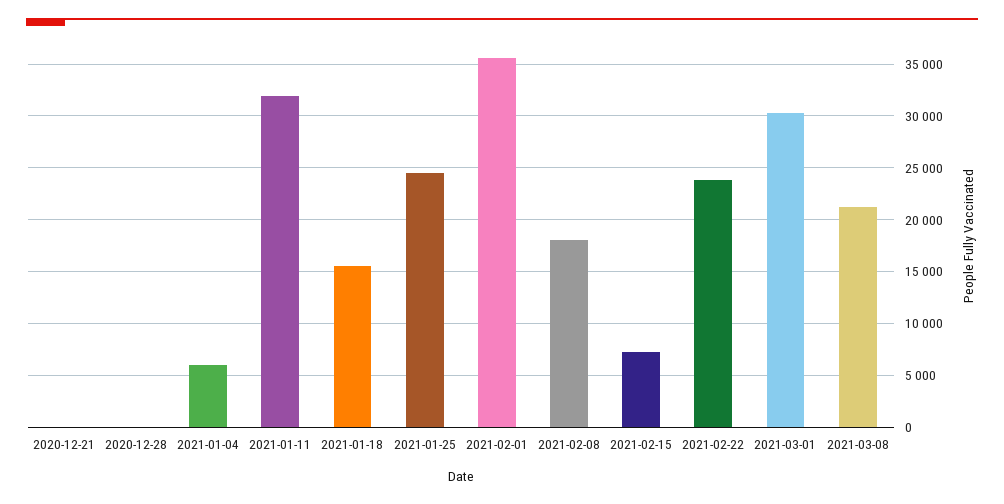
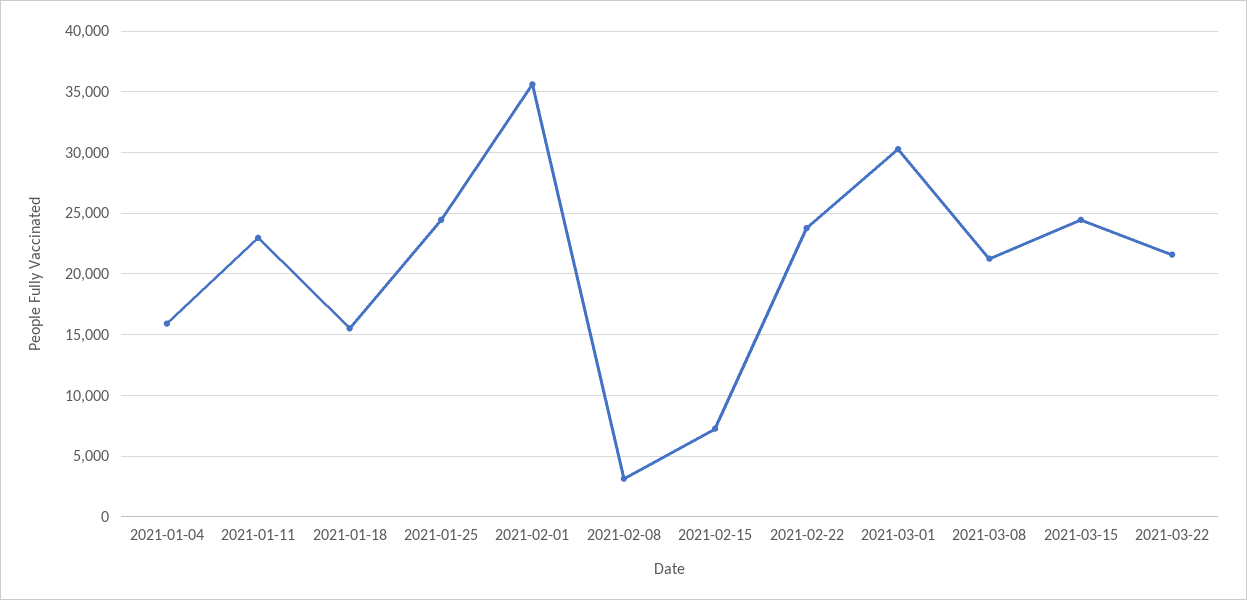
2020-12-21: 0 -> none
2020-12-28: 0 -> none
2021-01-04: 6000 -> 16000
2021-01-11: 32000 -> 23000
2021-02-08: 18000 -> 3000
2021-03-15: none -> 24500
2021-03-22: none -> 21500

